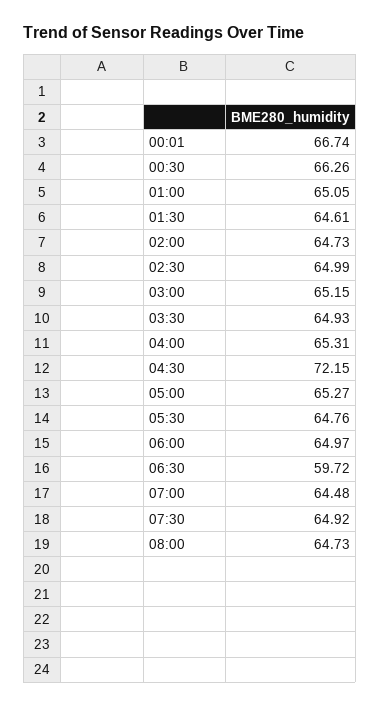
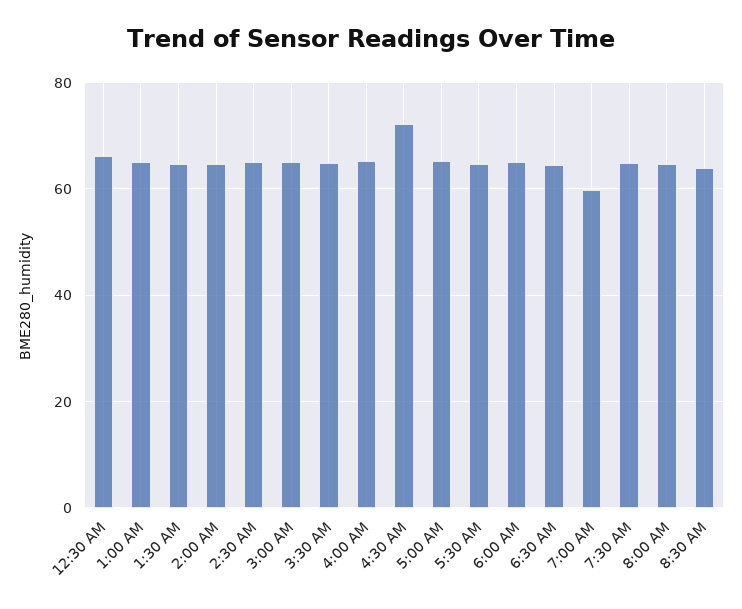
00:01: 66.74 -> none
06:30: 59.72 -> 64
07:00: 64.48 -> 60
8:30 AM: none -> 64

